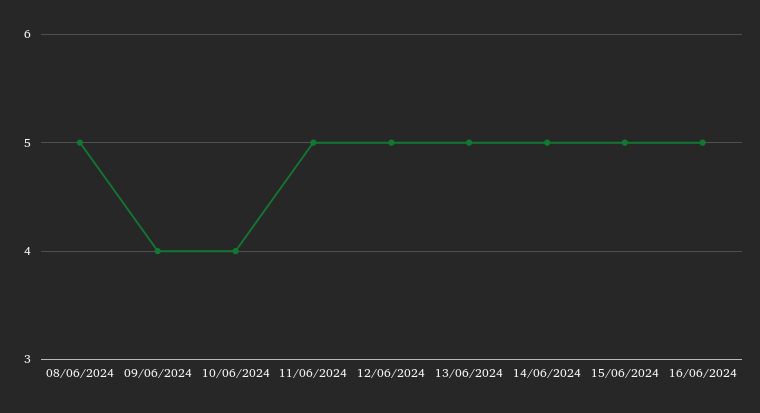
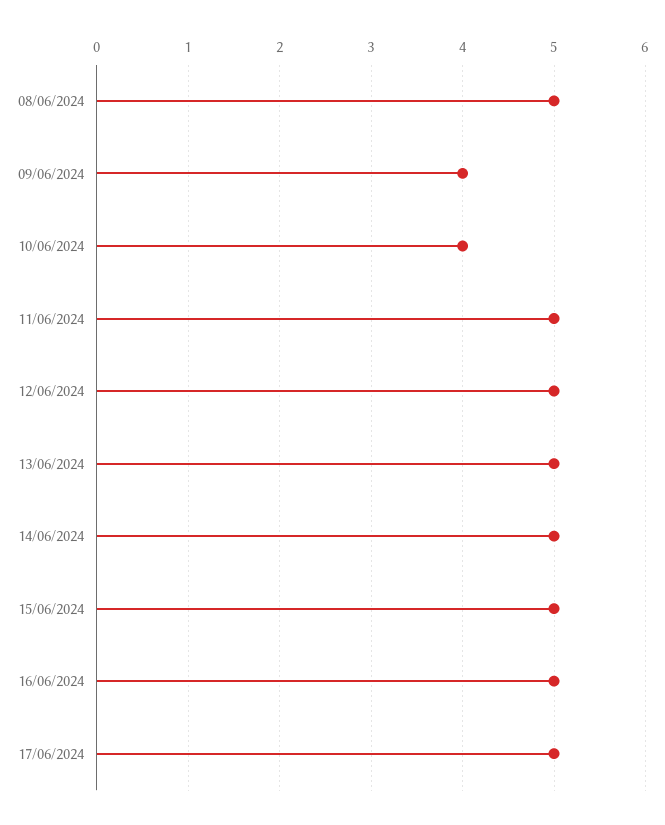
17/06/2024: none -> 5

